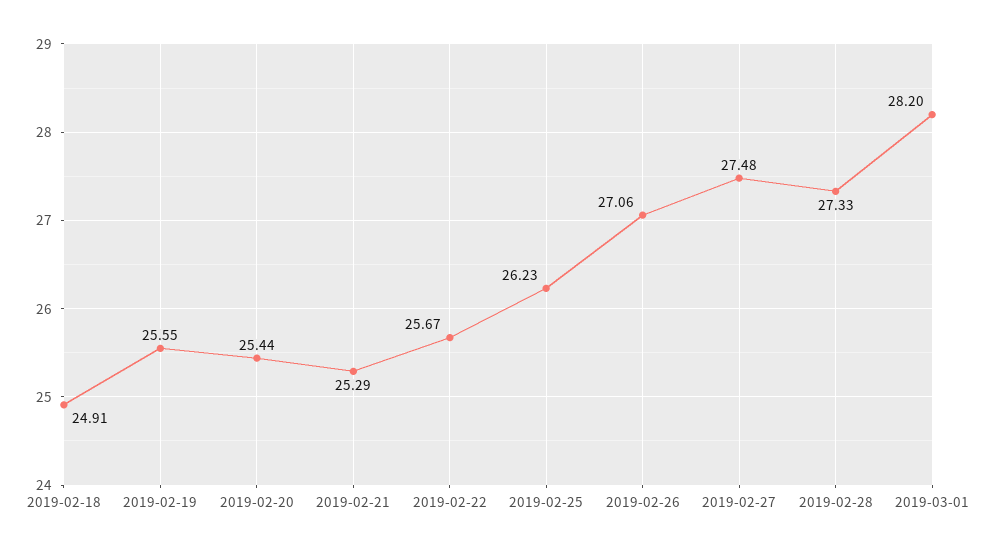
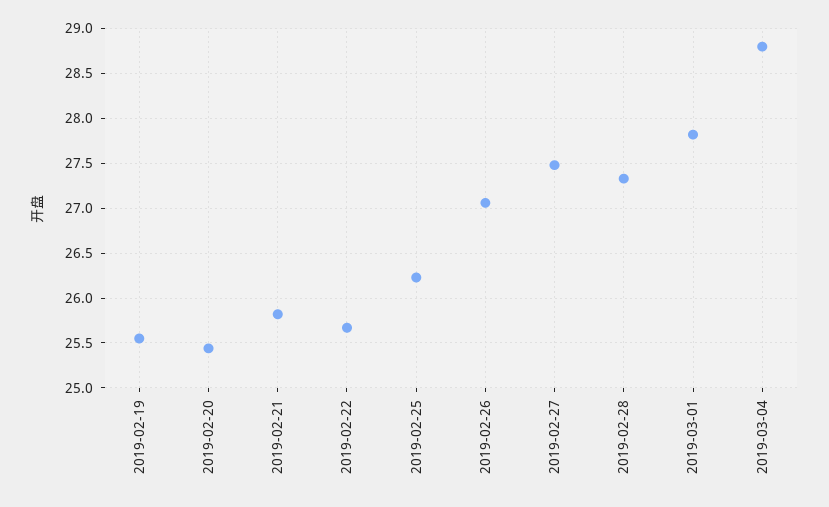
2019-02-18: 24.91 -> none
2019-02-21: 25.29 -> 25.8
2019-03-01: 28.2 -> 27.8
2019-03-04: none -> 28.8

